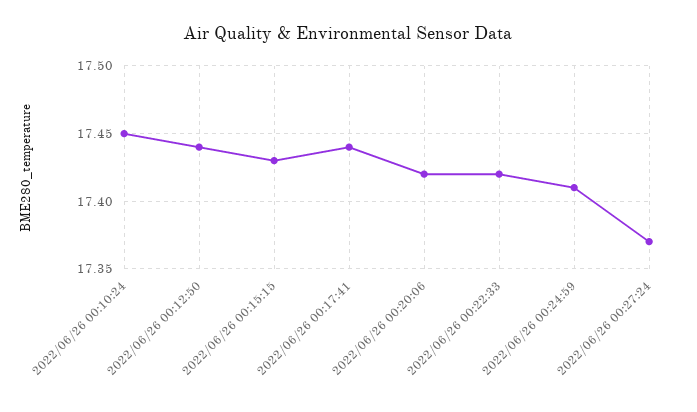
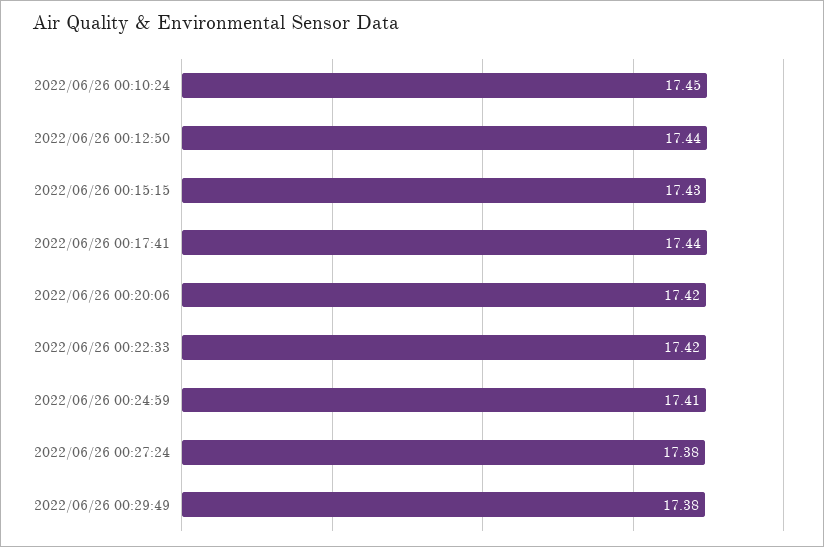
2022/06/26 00:27:24: 17.37 -> 17.38
2022/06/26 00:29:49: none -> 17.38

